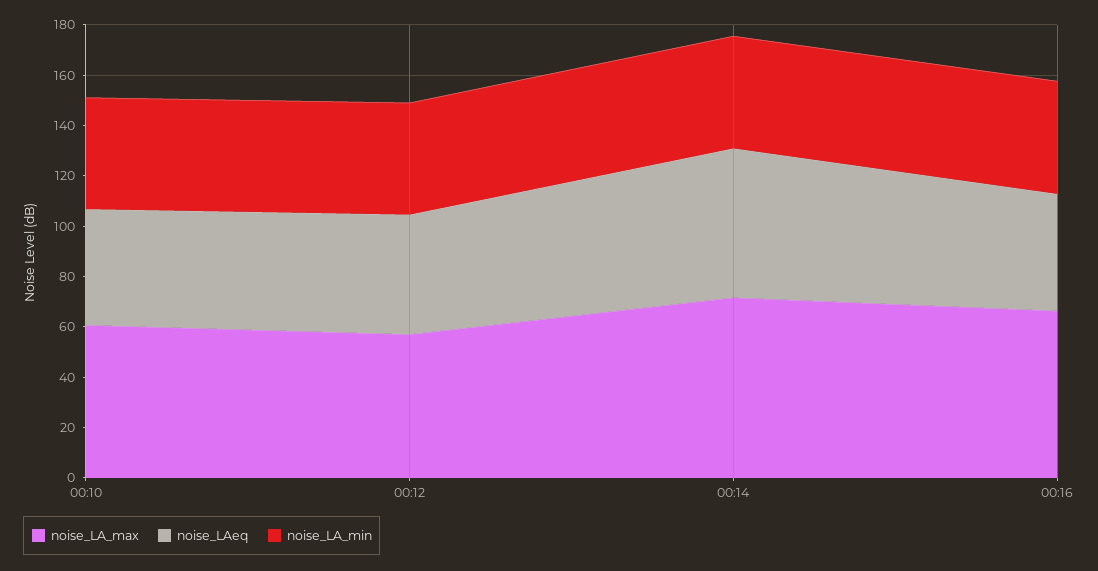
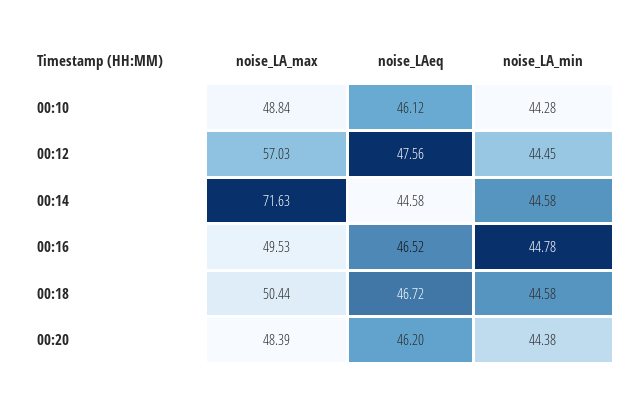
noise_LA_max, 00:10: 60 -> 48.84
noise_LAeq, 00:14: 60 -> 44.58
noise_LA_max, 00:16: 65 -> 49.53
noise_LA_max, 00:18: none -> 50.44
noise_LAeq, 00:18: none -> 46.72
noise_LA_min, 00:18: none -> 44.58
noise_LA_max, 00:20: none -> 48.39
noise_LAeq, 00:20: none -> 46.2
noise_LA_min, 00:20: none -> 44.38

